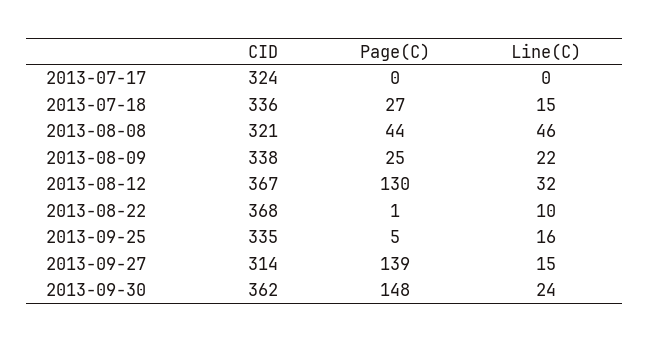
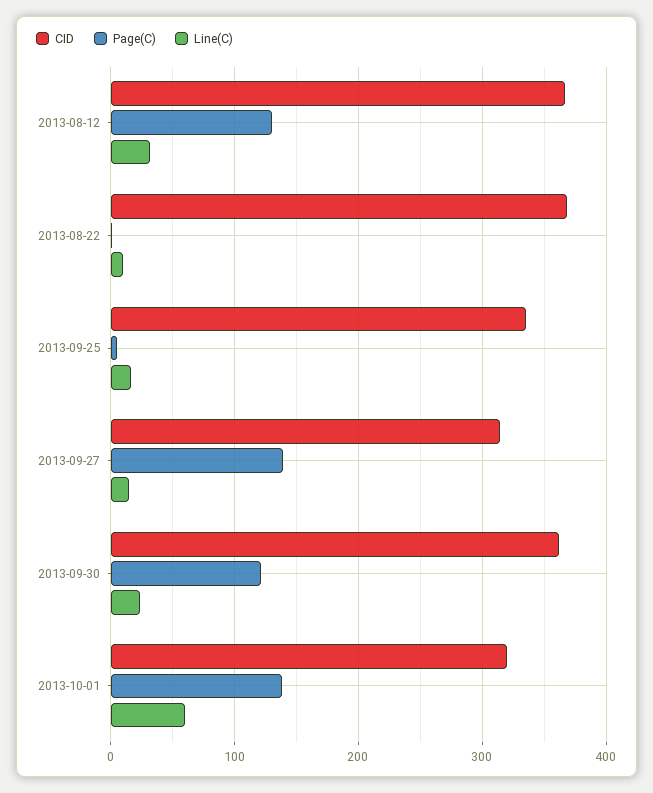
CID, 2013-07-17: 324 -> none
Page(C), 2013-07-17: 0 -> none
Line(C), 2013-07-17: 0 -> none
CID, 2013-07-18: 336 -> none
Page(C), 2013-07-18: 27 -> none
Line(C), 2013-07-18: 15 -> none
CID, 2013-08-08: 321 -> none
Page(C), 2013-08-08: 44 -> none
Line(C), 2013-08-08: 46 -> none
CID, 2013-08-09: 338 -> none
Page(C), 2013-08-09: 25 -> none
Line(C), 2013-08-09: 22 -> none
Page(C), 2013-09-30: 148 -> 120
CID, 2013-10-01: none -> 320
Page(C), 2013-10-01: none -> 140
Line(C), 2013-10-01: none -> 60

